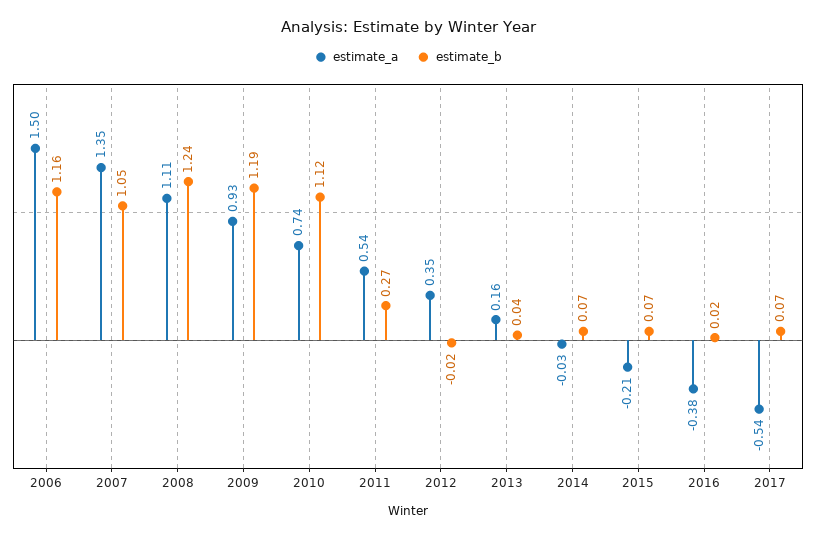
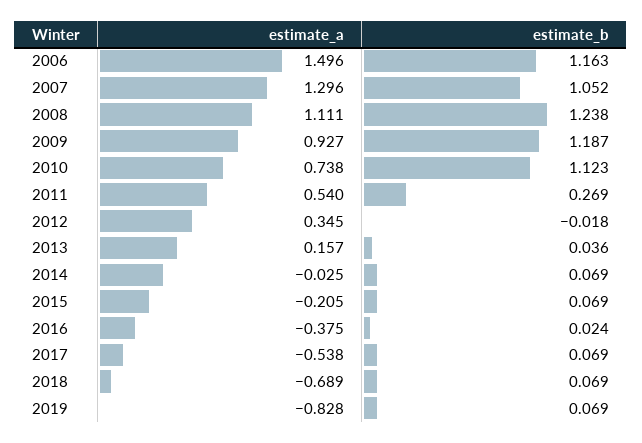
estimate_a, 2007: 1.35 -> 1.296
estimate_a, 2018: none -> -0.689
estimate_b, 2018: none -> 0.069
estimate_a, 2019: none -> -0.828
estimate_b, 2019: none -> 0.069

